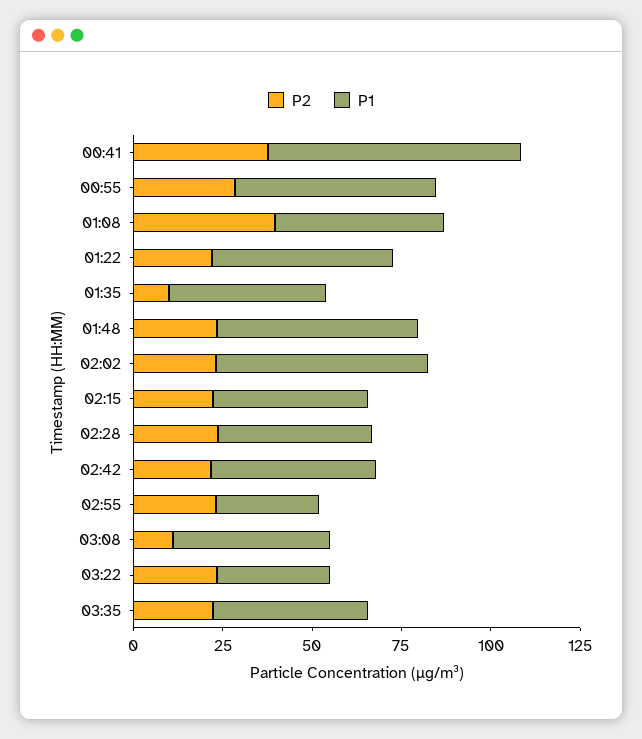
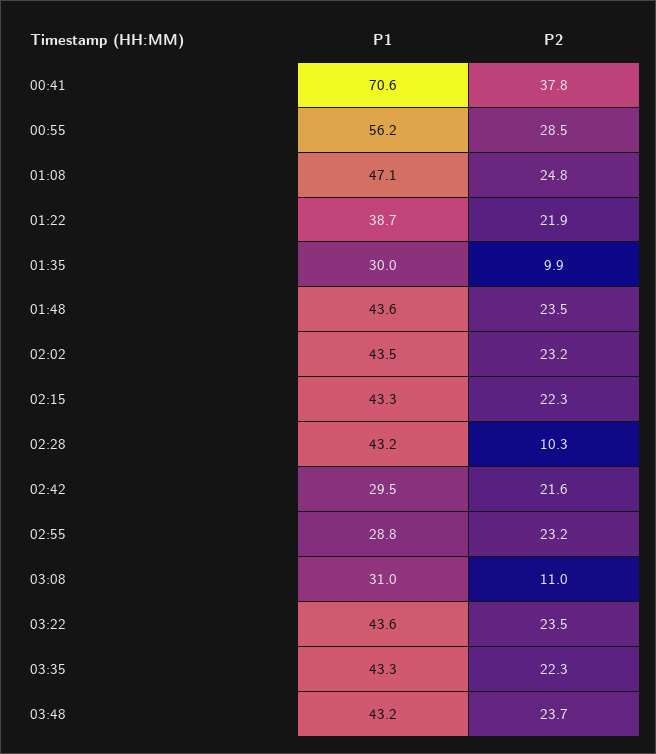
P2, 01:08: 40 -> 24.8
P1, 01:22: 50 -> 38.7
P1, 01:35: 45 -> 30
P1, 01:48: 55 -> 43.6
P1, 02:02: 60 -> 43.5
P2, 02:28: 25 -> 10.3
P1, 02:42: 45 -> 29.5
P1, 03:08: 45 -> 31
P1, 03:22: 30 -> 43.6
P1, 03:48: none -> 43.2
P2, 03:48: none -> 23.7

